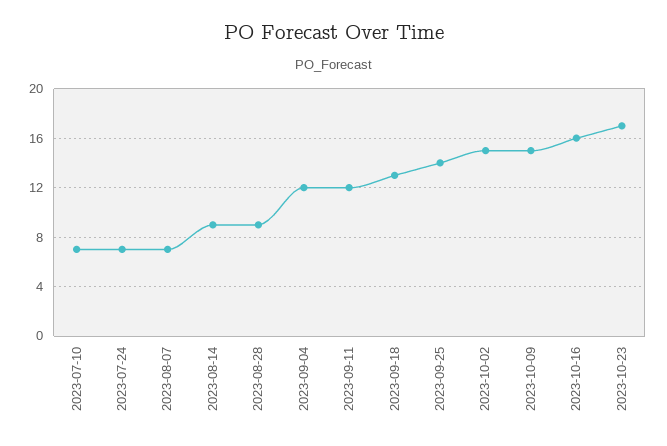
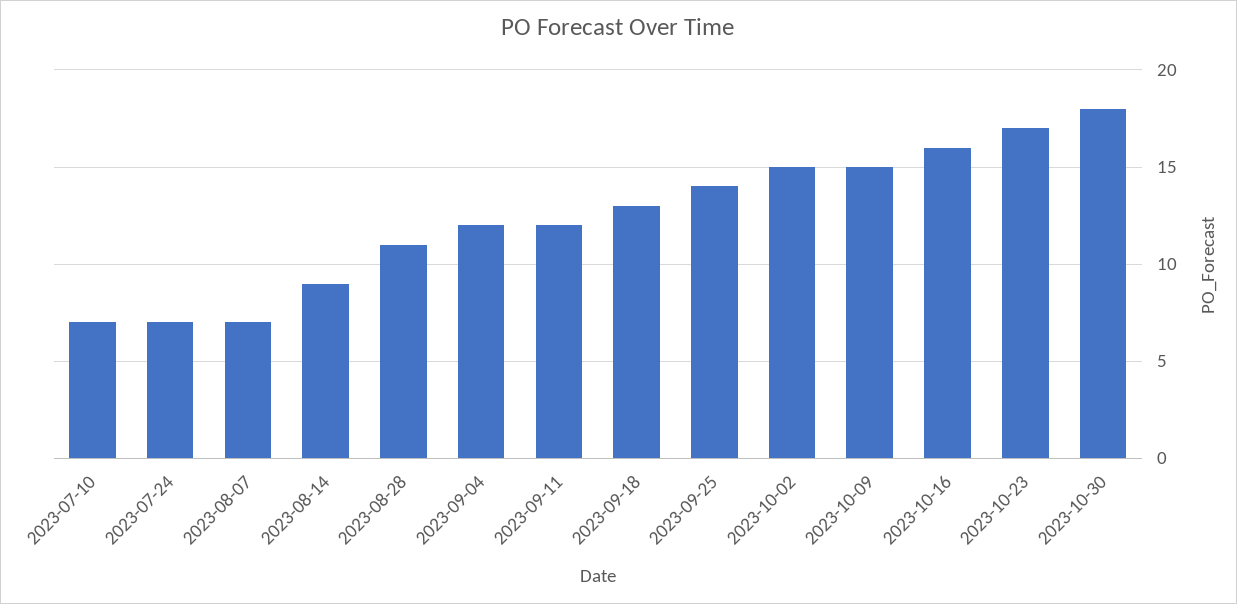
2023-08-28: 9 -> 11
2023-10-30: none -> 18

